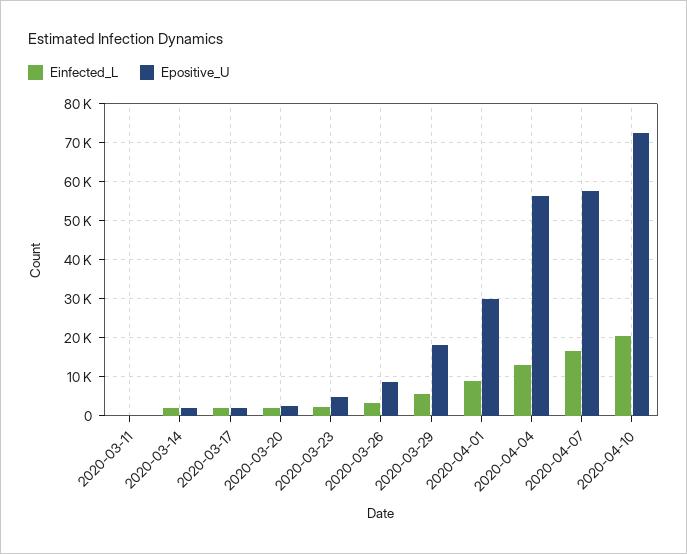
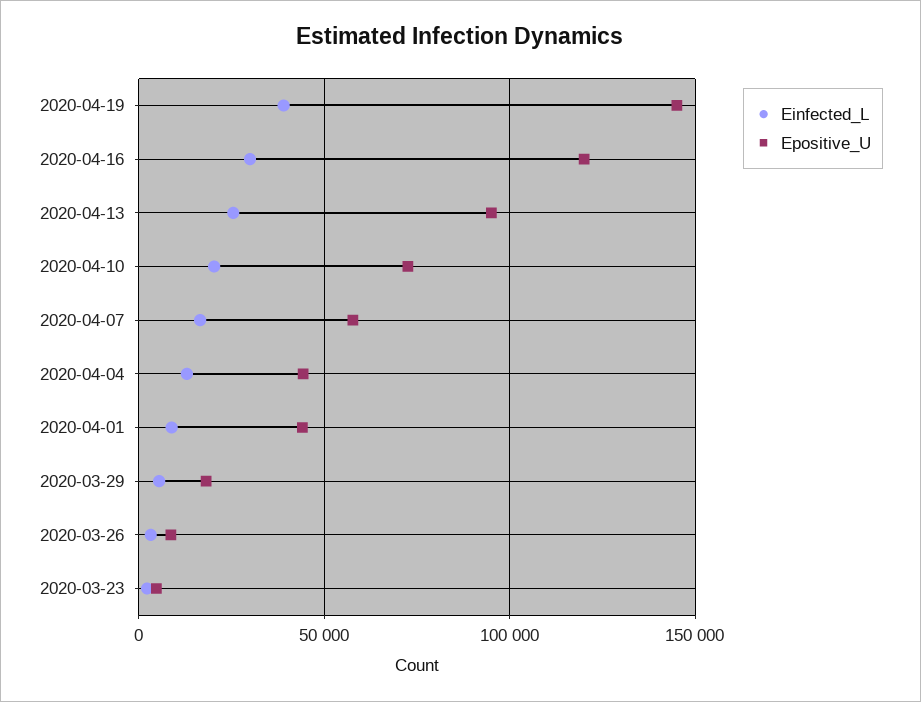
Einfected_L, 2020-03-11: 0 -> none
Epositive_U, 2020-03-11: 0 -> none
Einfected_L, 2020-03-14: 2000 -> none
Epositive_U, 2020-03-14: 2000 -> none
Einfected_L, 2020-03-17: 2000 -> none
Epositive_U, 2020-03-17: 2000 -> none
Einfected_L, 2020-03-20: 2000 -> none
Epositive_U, 2020-03-20: 2000 -> none
Epositive_U, 2020-04-01: 30000 -> 45000
Epositive_U, 2020-04-04: 56000 -> 45000
Einfected_L, 2020-04-19: none -> 40000
Epositive_U, 2020-04-19: none -> 145000
Einfected_L, 2020-04-16: none -> 30000
Epositive_U, 2020-04-16: none -> 120000
Einfected_L, 2020-04-13: none -> 25000
Epositive_U, 2020-04-13: none -> 95000

